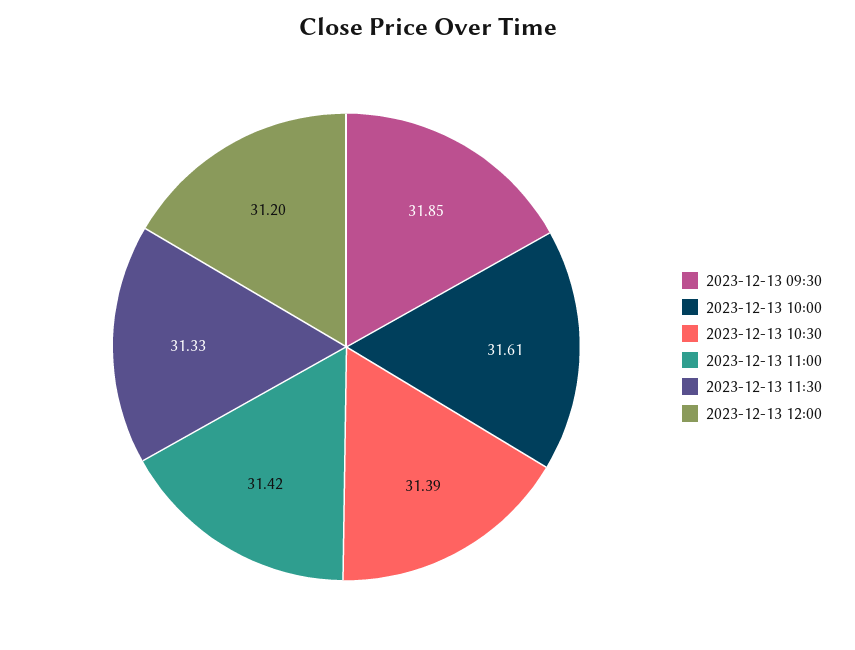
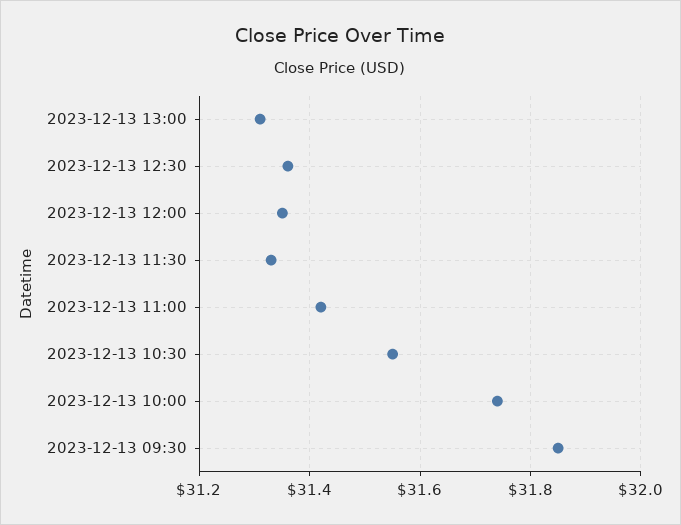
2023-12-13 10:00: 31.61 -> 31.75
2023-12-13 10:30: 31.39 -> 31.55
2023-12-13 12:00: 31.2 -> 31.35
2023-12-13 13:00: none -> 31.3
2023-12-13 12:30: none -> 31.35

